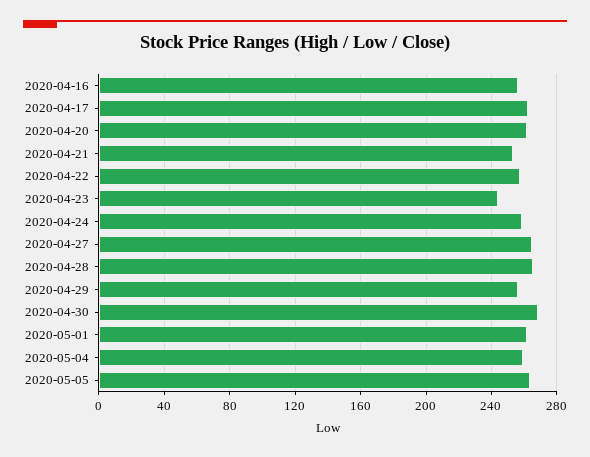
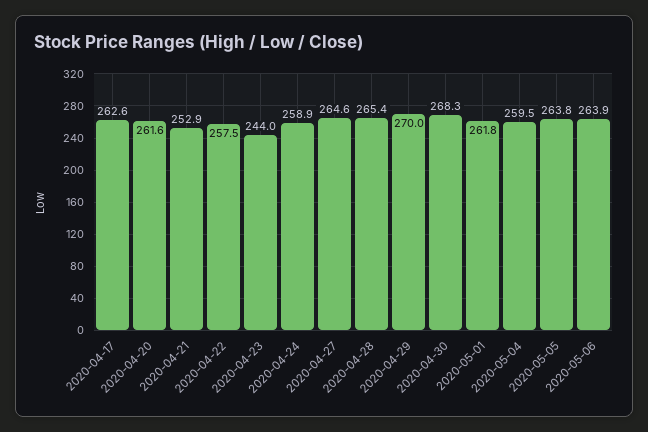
2020-04-16: 255 -> none
2020-04-29: 255 -> 270
2020-05-06: none -> 263.9

